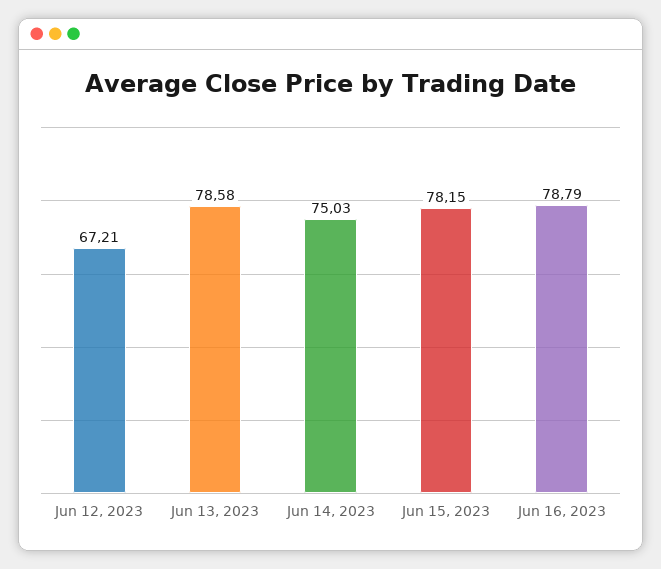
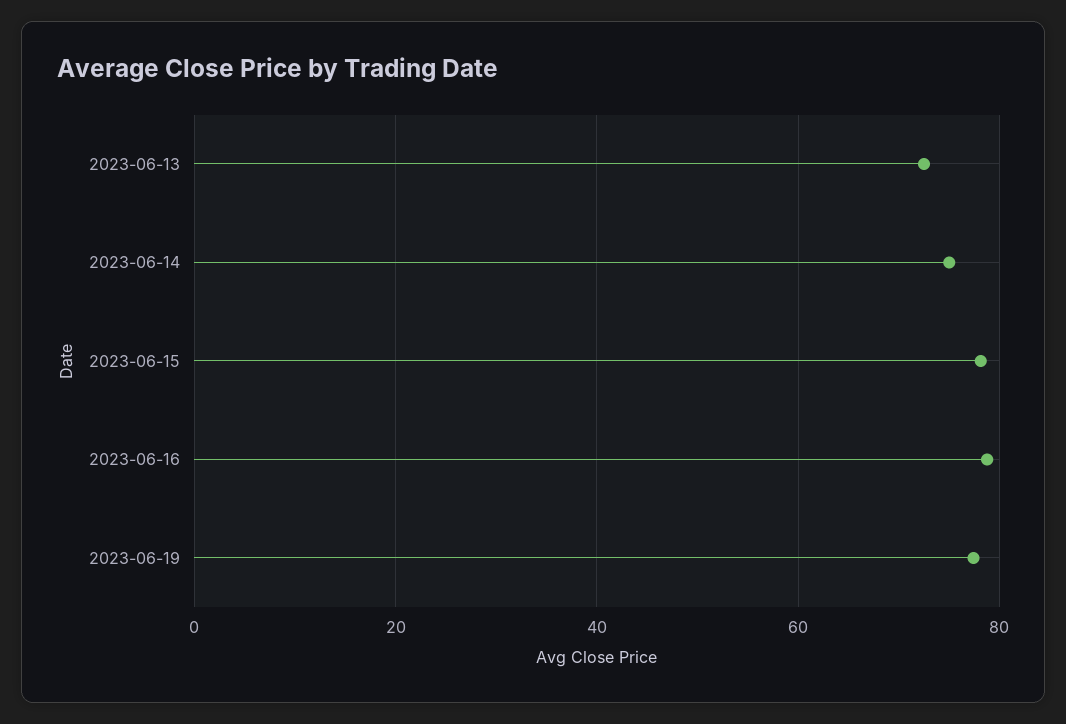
Jun 12, 2023: 67.21 -> none
Jun 13, 2023: 78.58 -> 72
2023-06-19: none -> 78

